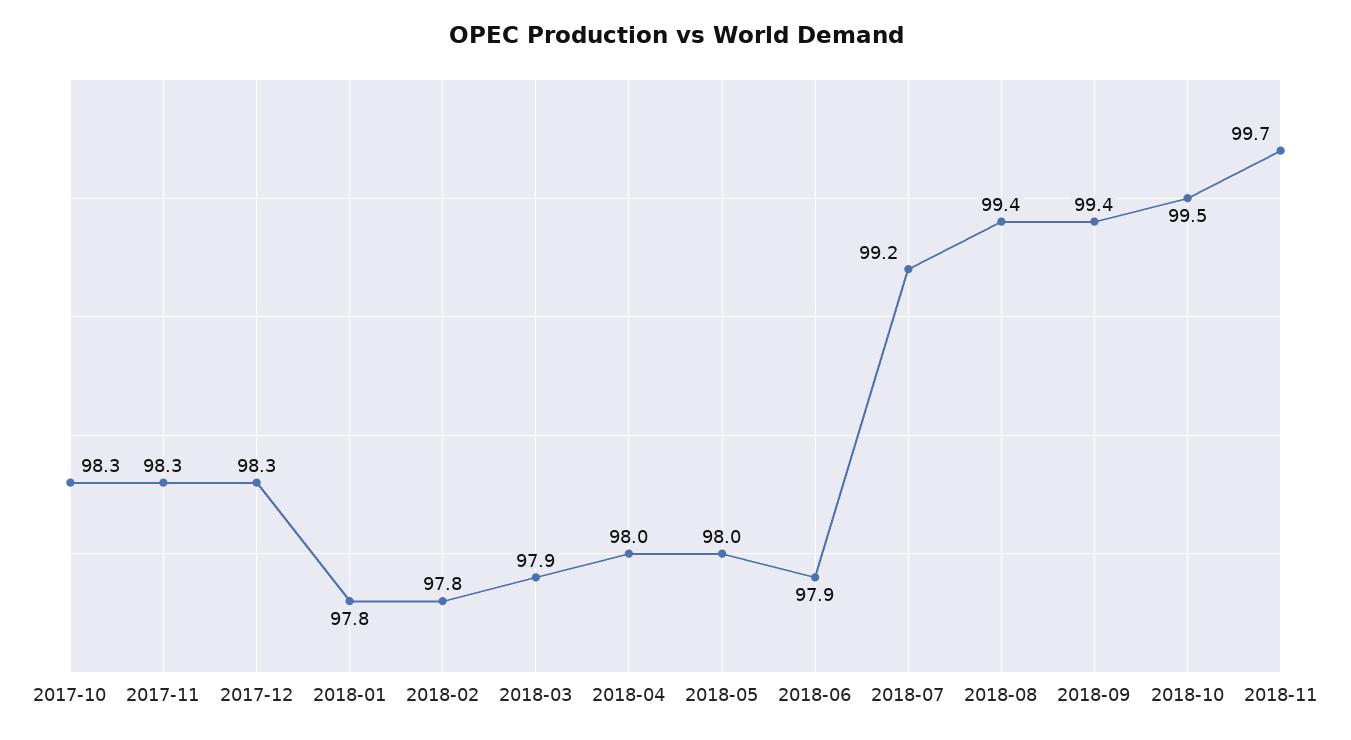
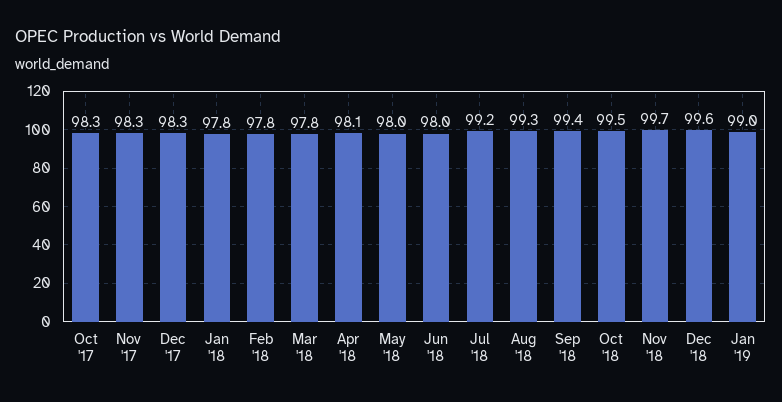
2018-03: 97.9 -> 97.8
2018-04: 98 -> 98.1
2018-06: 97.9 -> 98
2018-08: 99.4 -> 99.3
Dec '18: none -> 99.6
Jan '19: none -> 99

